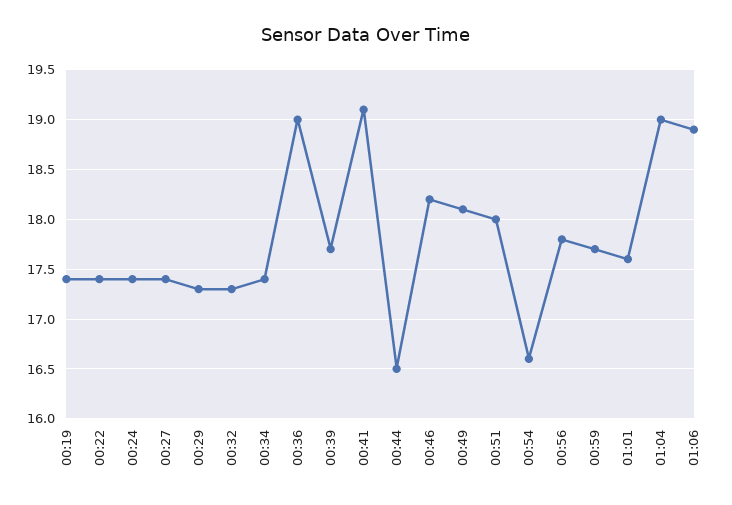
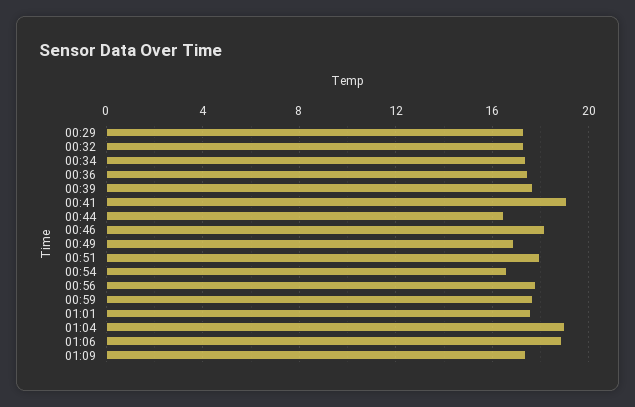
00:19: 17.4 -> none
00:22: 17.4 -> none
00:24: 17.4 -> none
00:27: 17.4 -> none
00:36: 19 -> 17.5
00:49: 18.1 -> 17
01:09: none -> 17.5

